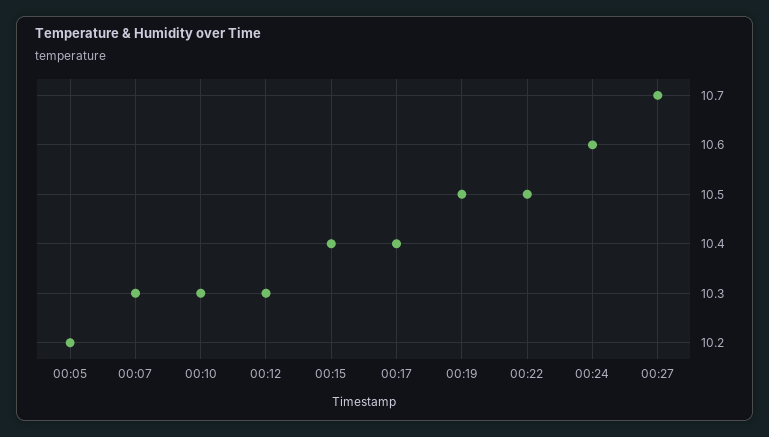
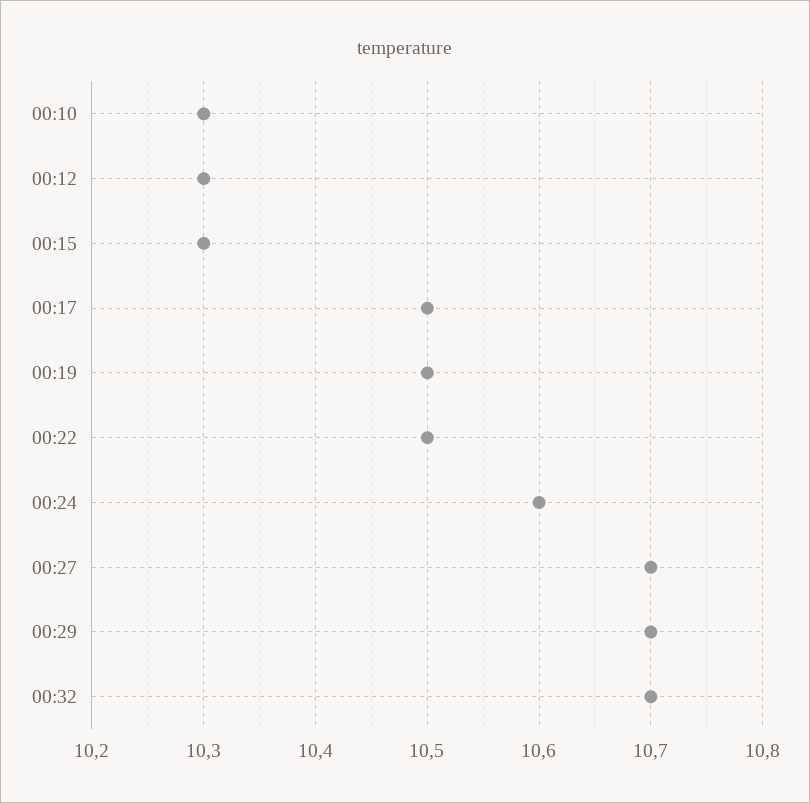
00:05: 10.2 -> none
00:07: 10.3 -> none
00:15: 10.4 -> 10.3
00:17: 10.4 -> 10.5
00:29: none -> 10.7
00:32: none -> 10.7

